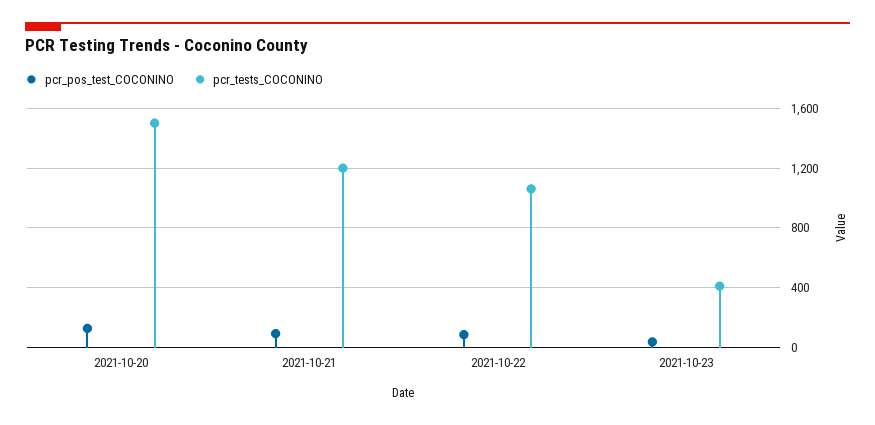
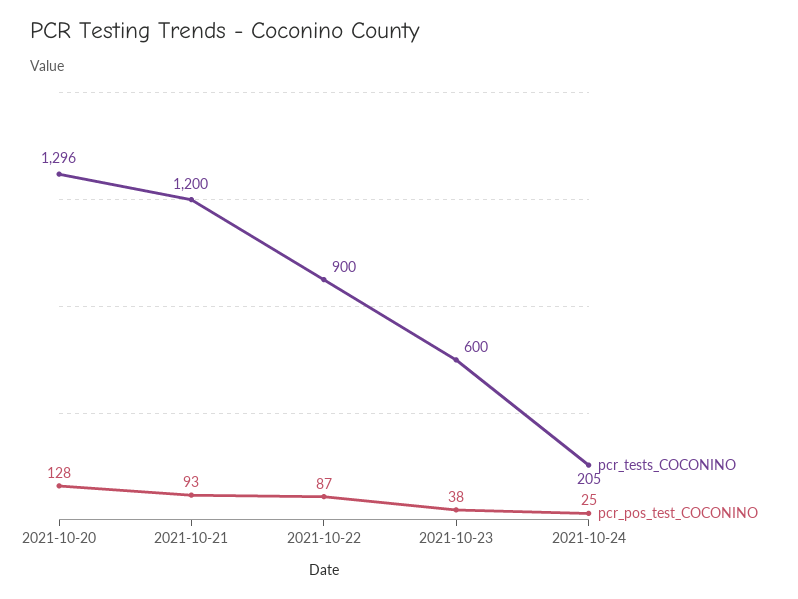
pcr_tests_COCONINO, 2021-10-20: 1500 -> 1296
pcr_tests_COCONINO, 2021-10-22: 1050 -> 900
pcr_tests_COCONINO, 2021-10-23: 400 -> 600
pcr_tests_COCONINO, 2021-10-24: none -> 205
pcr_pos_test_COCONINO, 2021-10-24: none -> 25

